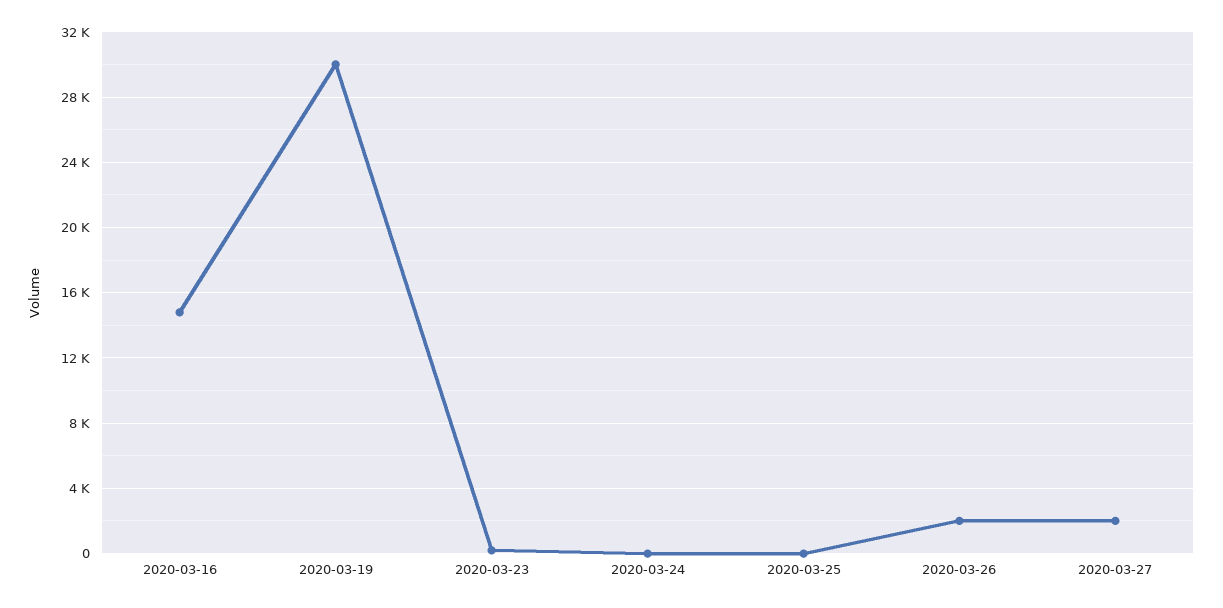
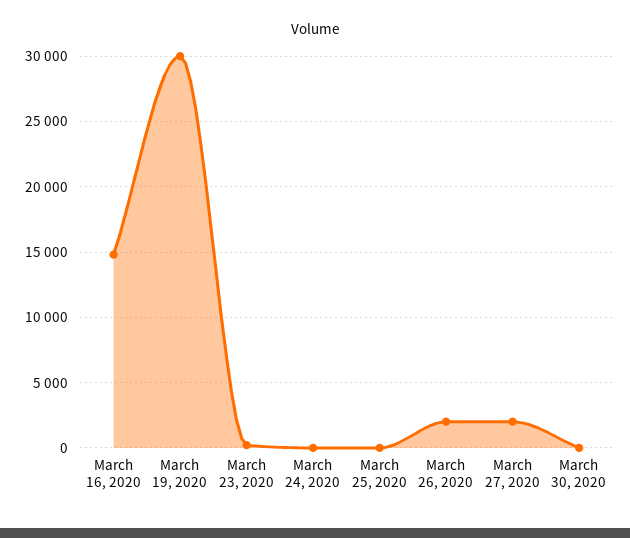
March 30, 2020: none -> 0

